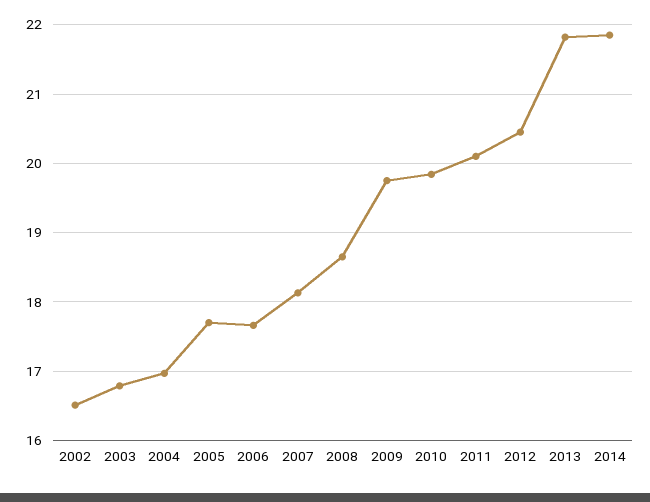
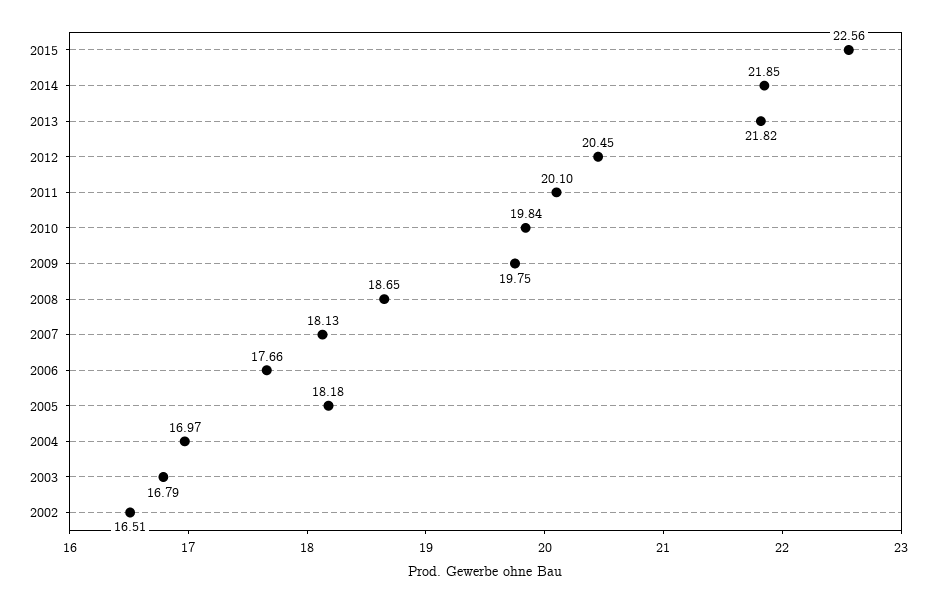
2005: 17.7 -> 18.18
2015: none -> 22.56

